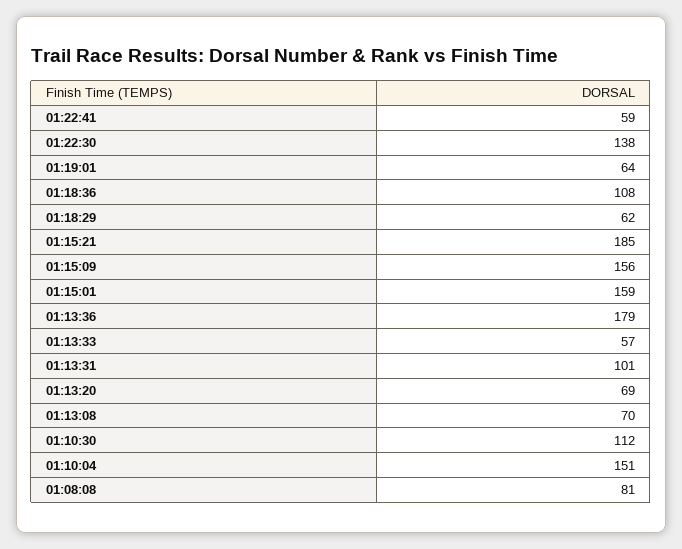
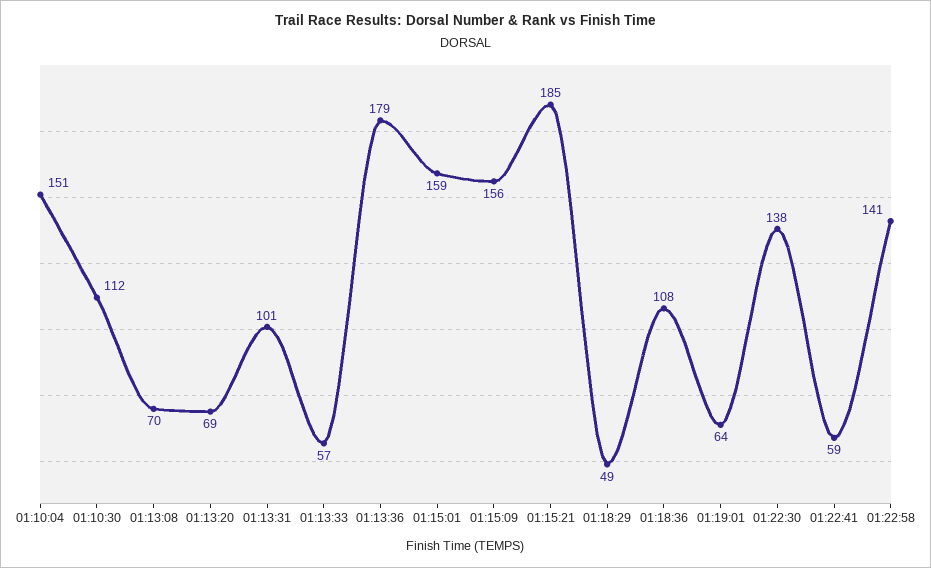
01:18:29: 62 -> 49
01:08:08: 81 -> none
01:22:58: none -> 141

